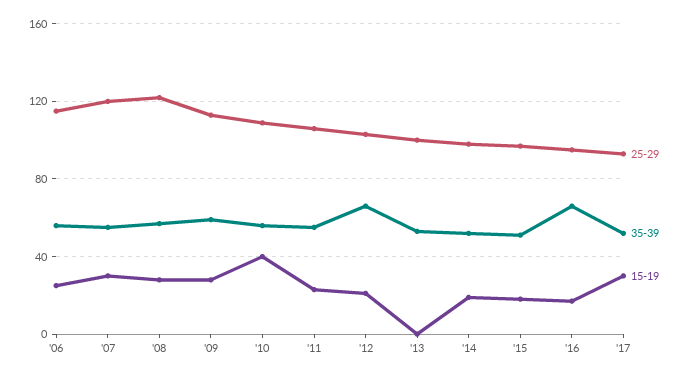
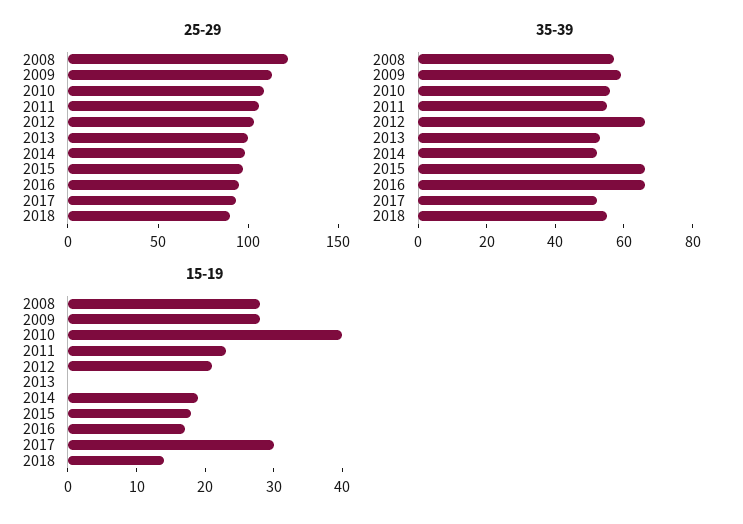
25-29, '06: 115 -> none
35-39, '06: 55 -> none
15-19, '06: 25 -> none
25-29, '07: 120 -> none
35-39, '07: 55 -> none
15-19, '07: 30 -> none
35-39, '15: 50 -> 65
25-29, 2018: none -> 90
35-39, 2018: none -> 55
15-19, 2018: none -> 15

